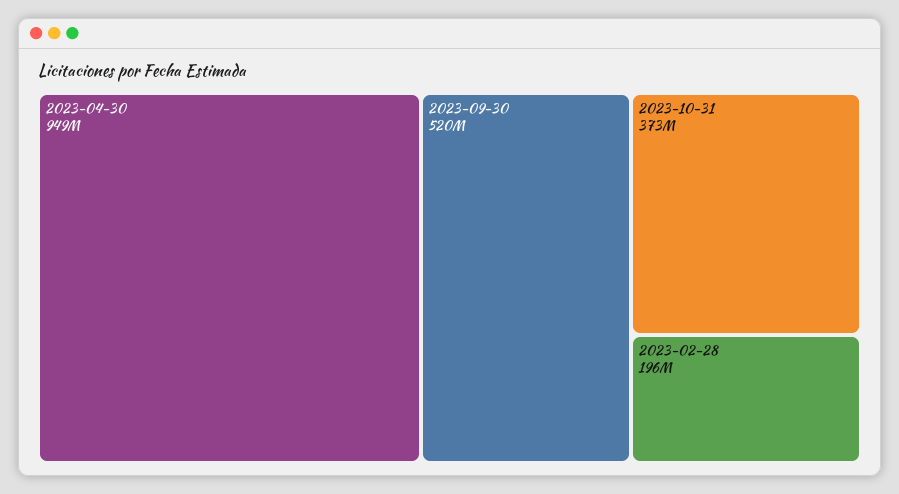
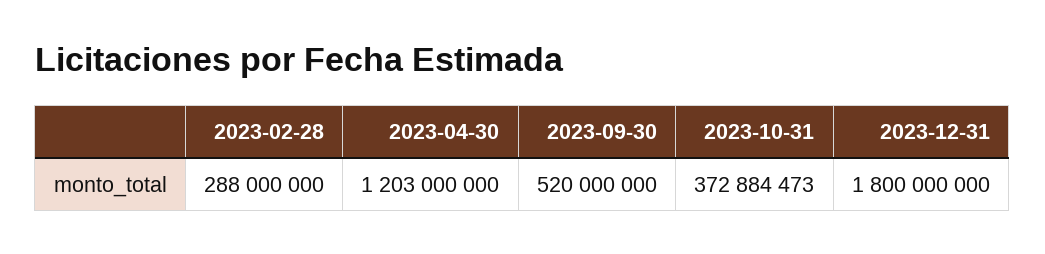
2023-04-30: 949000000 -> 1203000000
2023-02-28: 196000000 -> 288000000
2023-12-31: none -> 1800000000

